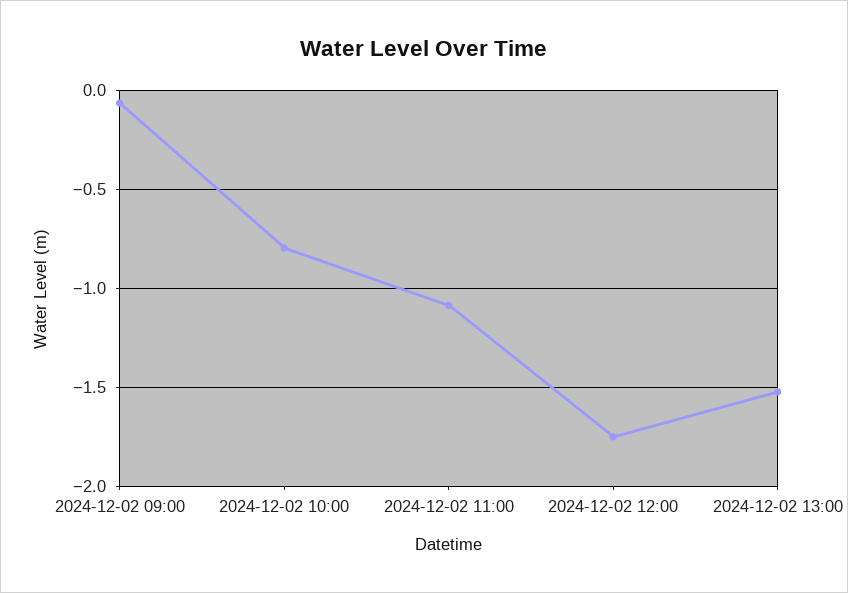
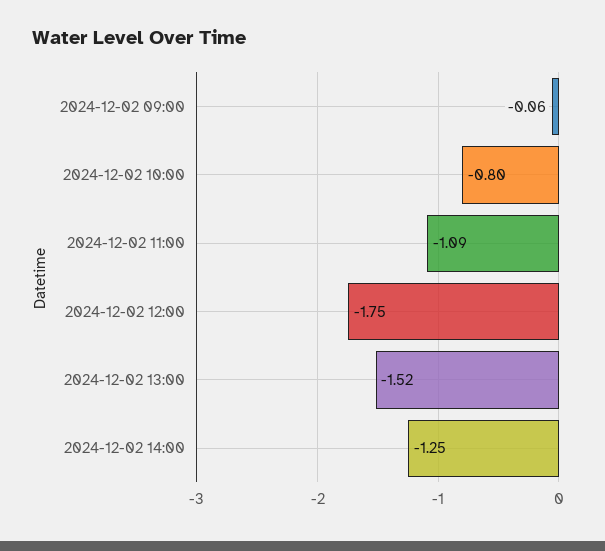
2024-12-02 14:00: none -> -1.25

